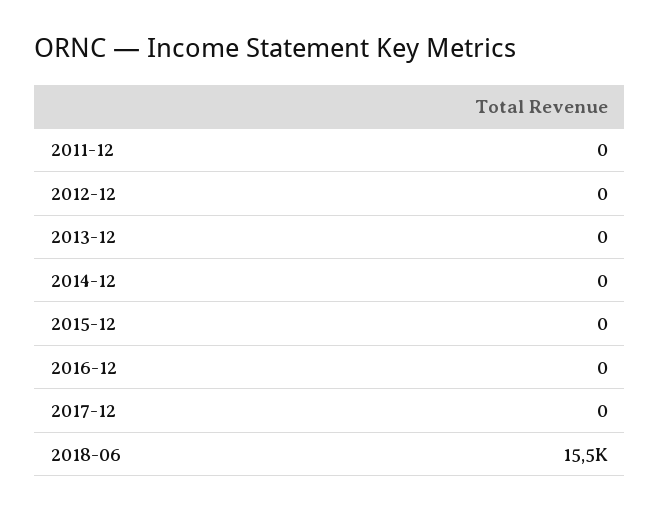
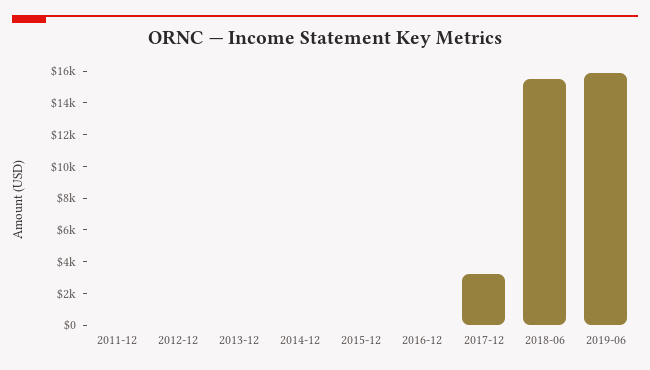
2017-12: 0 -> 3000
2019-06: none -> 16000

